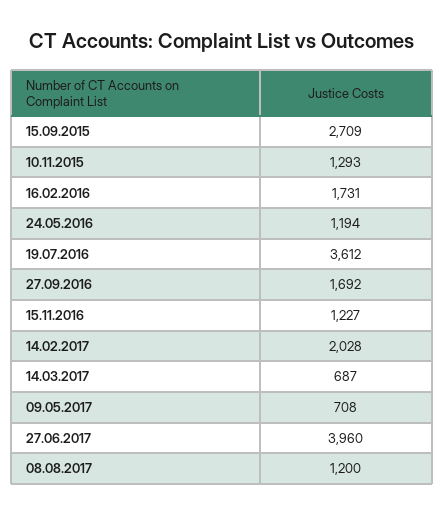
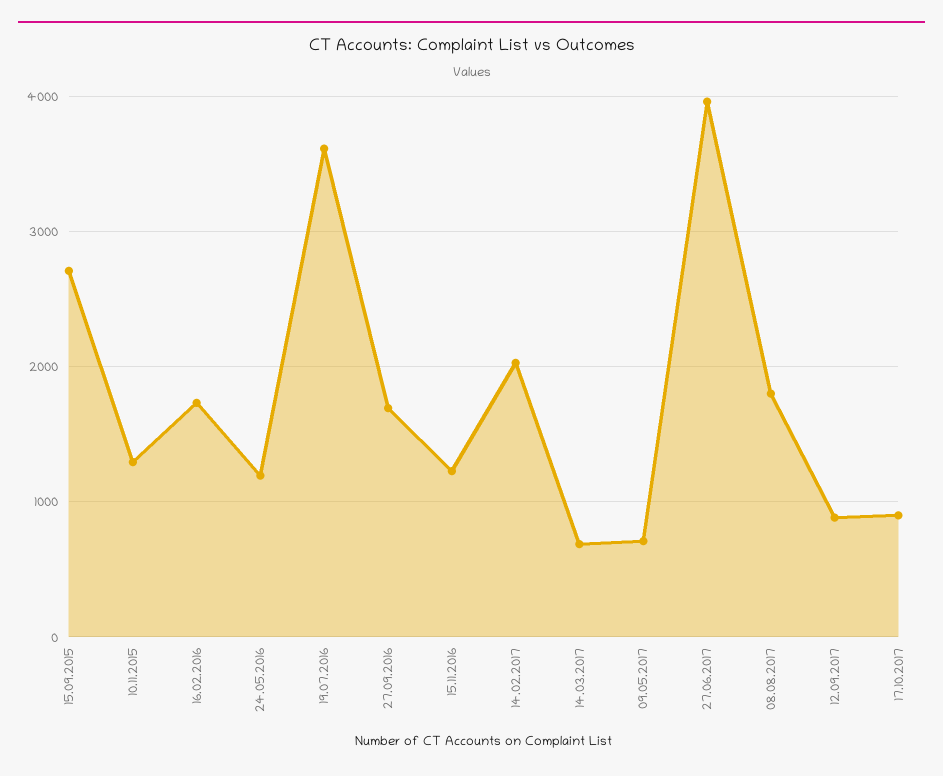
08.08.2017: 1200 -> 1800
12.09.2017: none -> 900
17.10.2017: none -> 900

